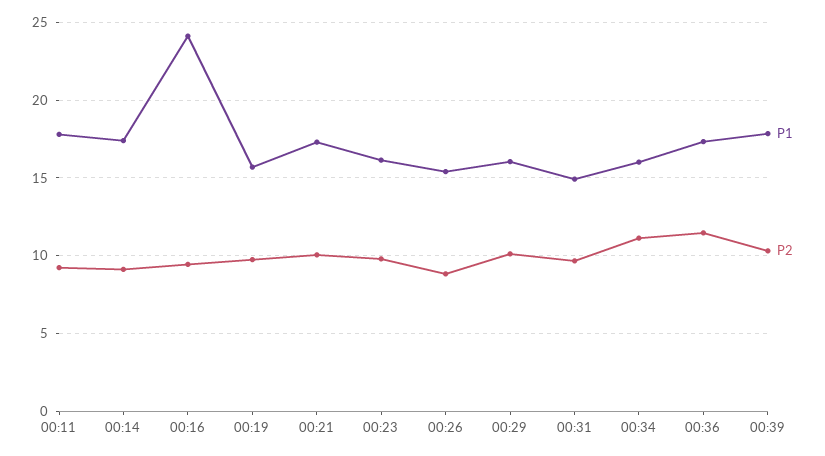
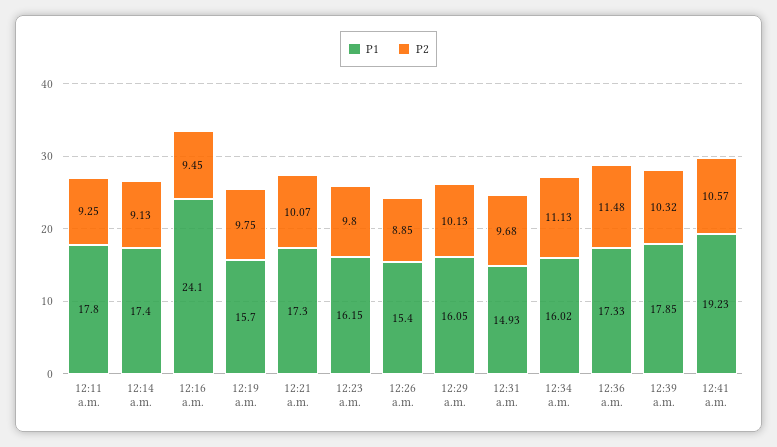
P1, 12:41 a.m.: none -> 19.23
P2, 12:41 a.m.: none -> 10.57

